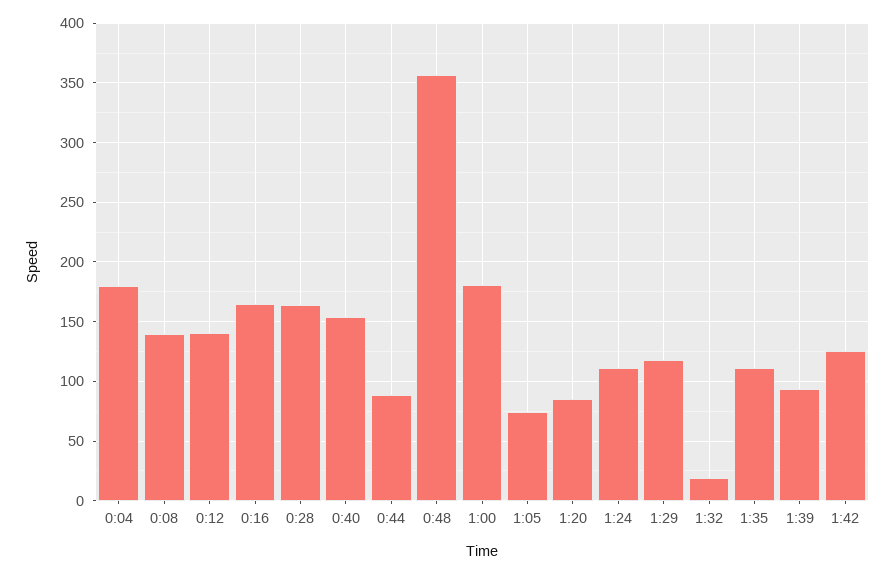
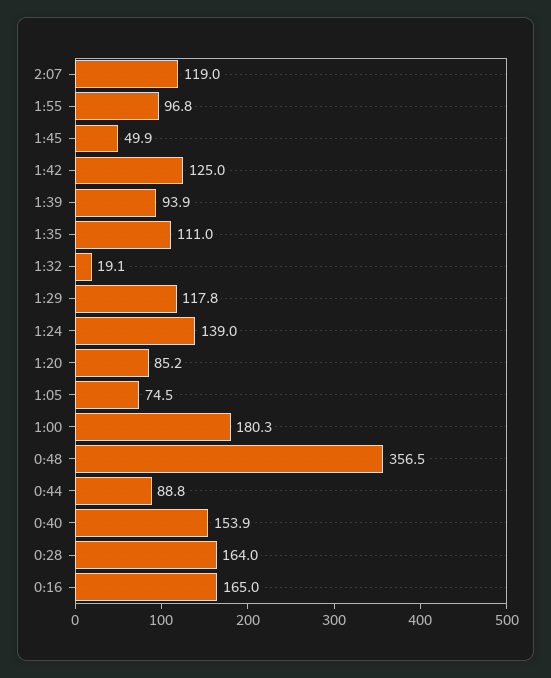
0:04: 180 -> none
0:08: 140 -> none
0:12: 140 -> none
1:24: 110 -> 139
2:07: none -> 119
1:55: none -> 96.8
1:45: none -> 49.9

